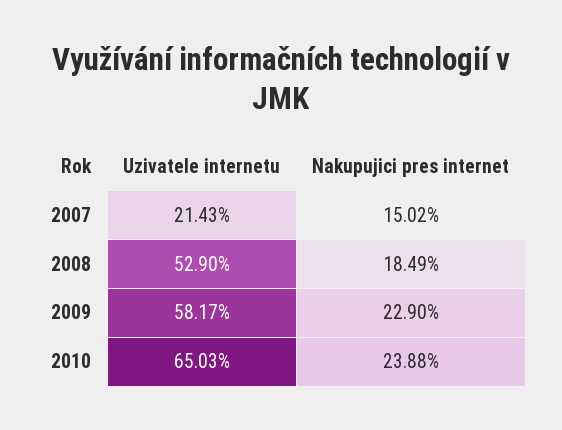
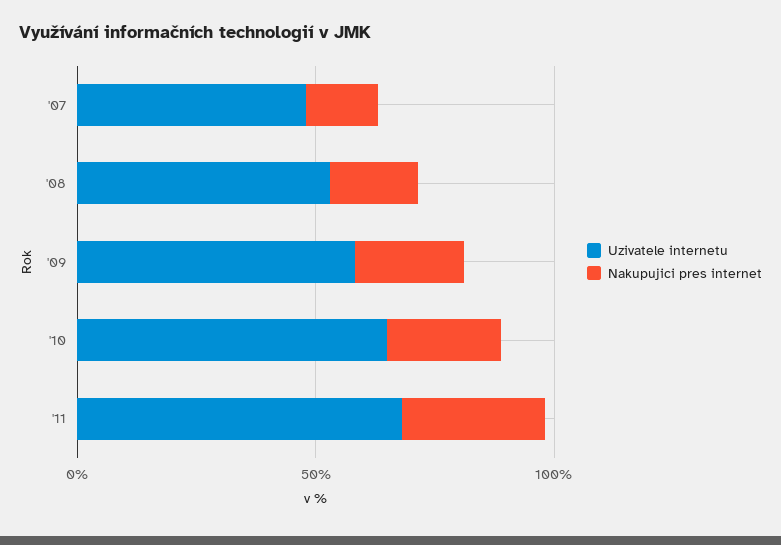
Uzivatele internetu, 2007: 21.43 -> 50
Uzivatele internetu, '11: none -> 70
Nakupujici pres internet, '11: none -> 30

